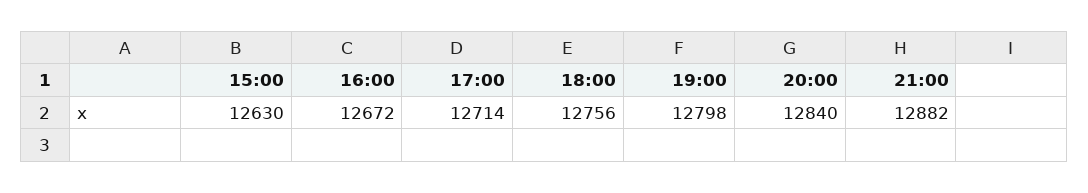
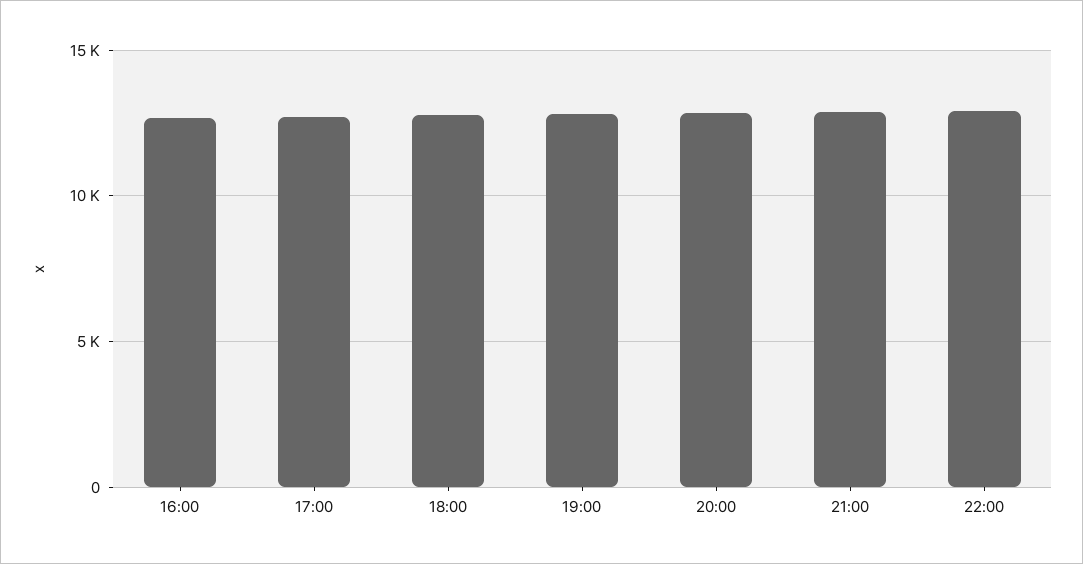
15:00: 12630 -> none
22:00: none -> 13000

